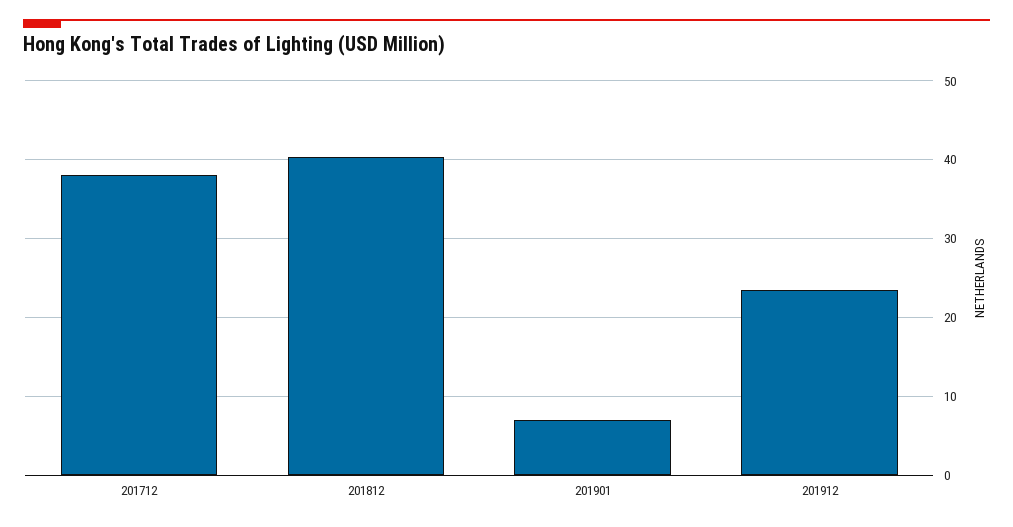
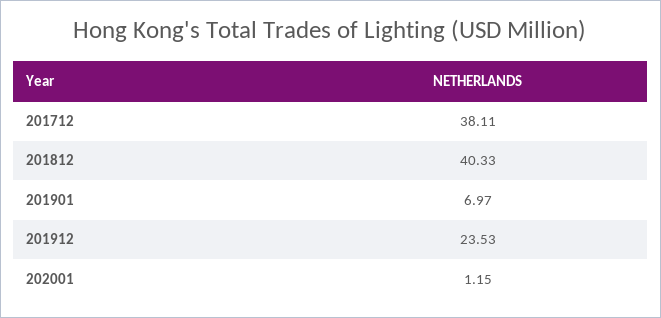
202001: none -> 1.15

